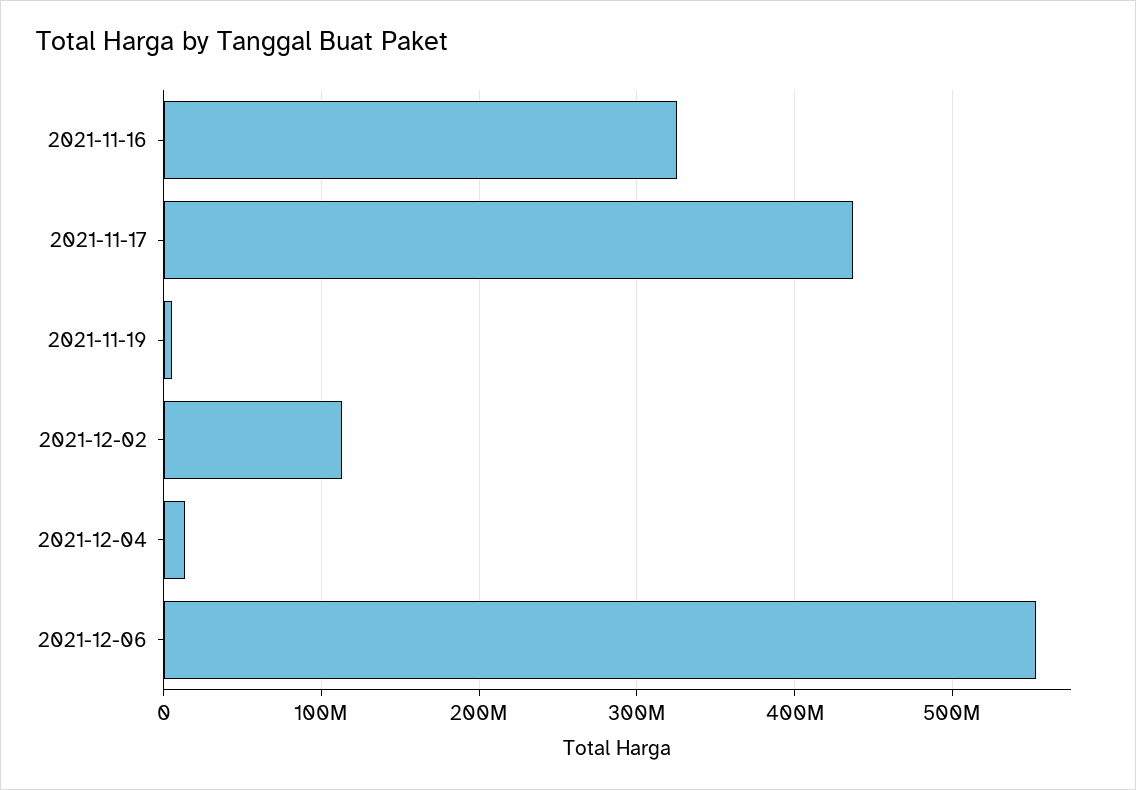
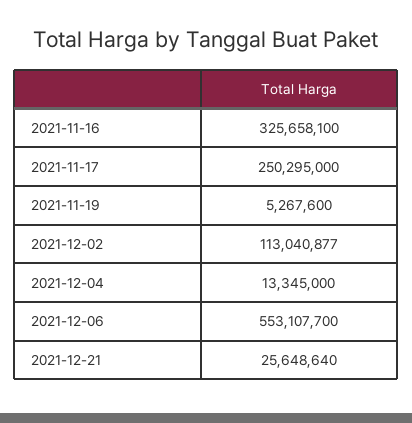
2021-11-17: 440000000 -> 250295000
2021-12-21: none -> 25648640

